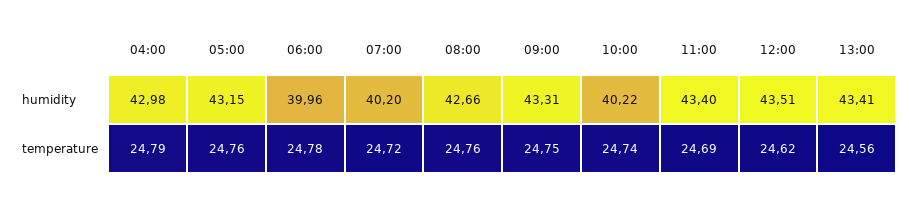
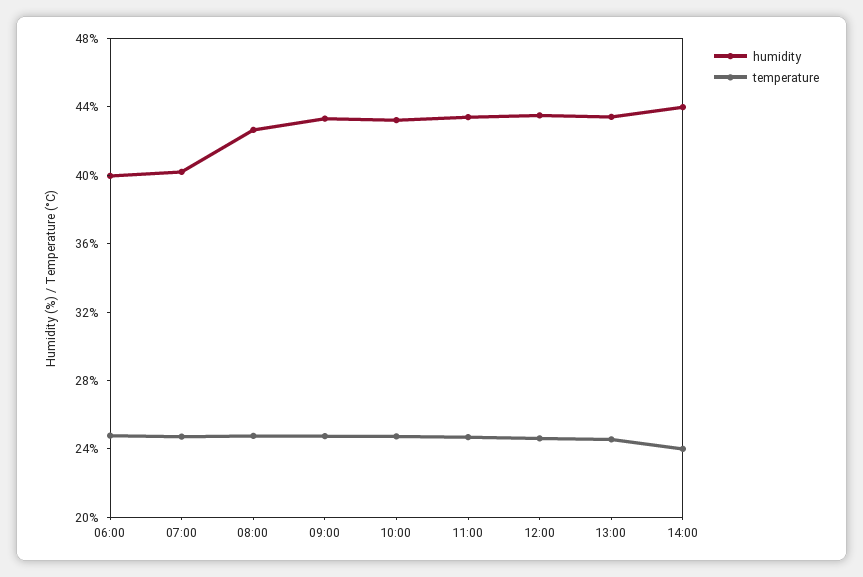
humidity, 04:00: 42.98 -> none
humidity, 05:00: 43.15 -> none
humidity, 10:00: 40.22 -> 43
temperature, 04:00: 24.79 -> none
temperature, 05:00: 24.76 -> none
humidity, 14:00: none -> 44
temperature, 14:00: none -> 24

